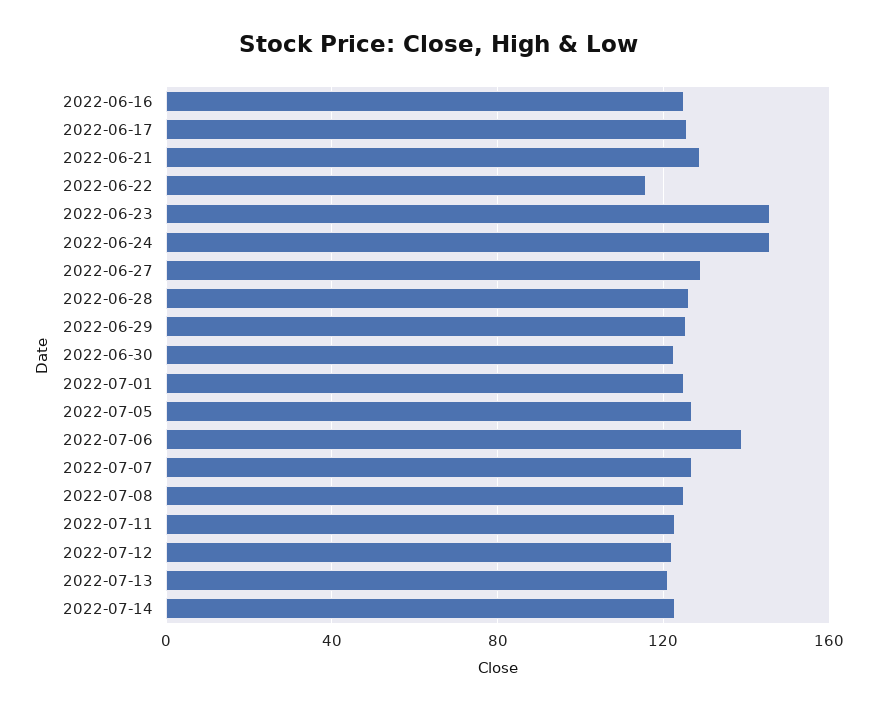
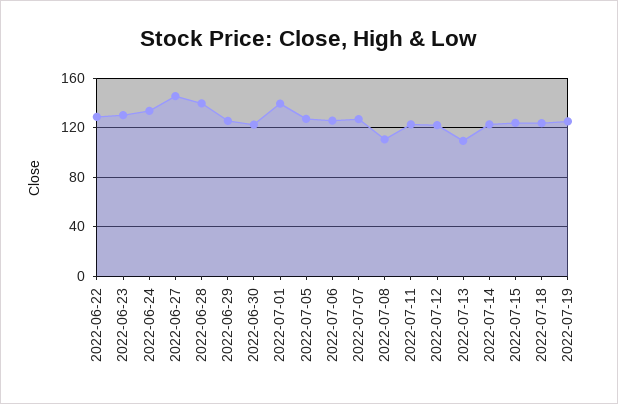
2022-06-16: 125 -> none
2022-06-17: 125 -> none
2022-06-21: 130 -> none
2022-06-22: 115 -> 130
2022-06-23: 145 -> 130
2022-06-24: 145 -> 135
2022-06-27: 130 -> 145
2022-06-28: 125 -> 140
2022-07-01: 125 -> 140
2022-07-06: 140 -> 125
2022-07-08: 125 -> 110
2022-07-13: 120 -> 110
2022-07-15: none -> 125
2022-07-18: none -> 125
2022-07-19: none -> 125

